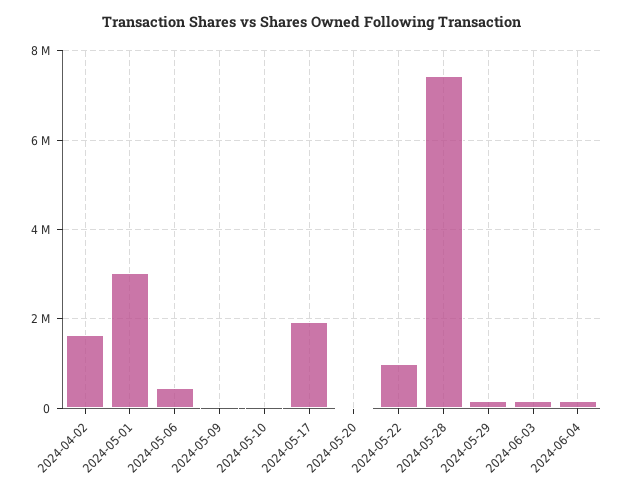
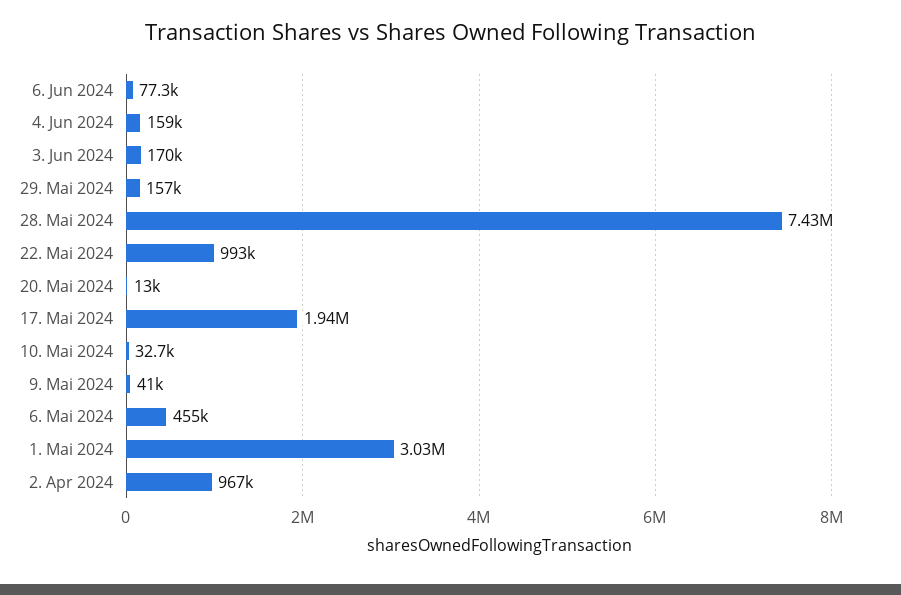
2024-04-02: 1600000 -> 967000
6. Jun 2024: none -> 77300

